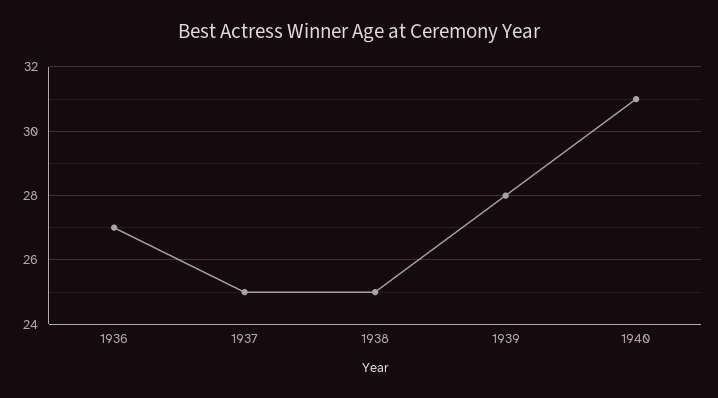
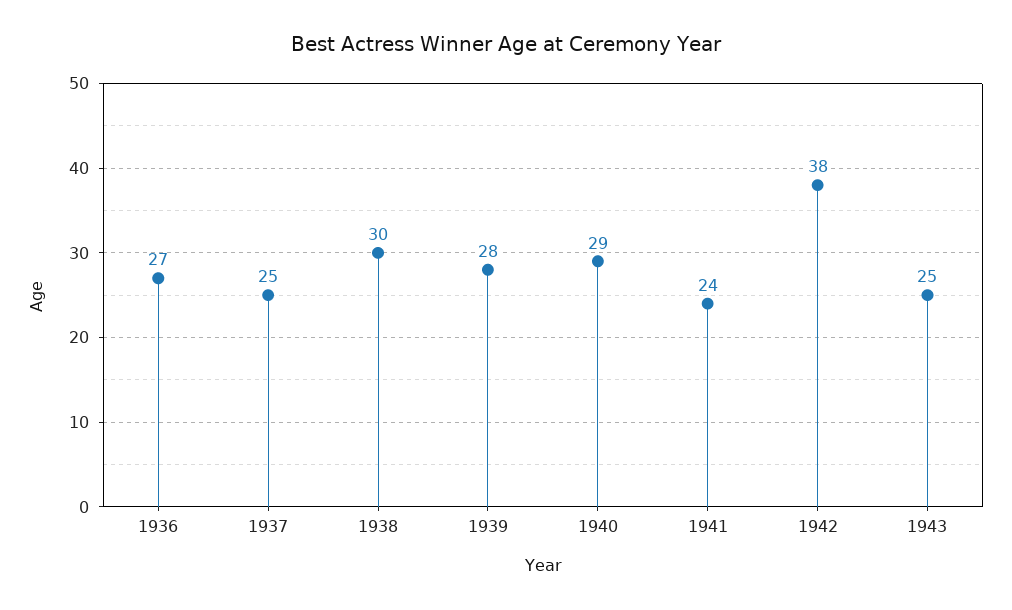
1938: 25 -> 30
1940: 31 -> 29
1941: none -> 24
1942: none -> 38
1943: none -> 25

